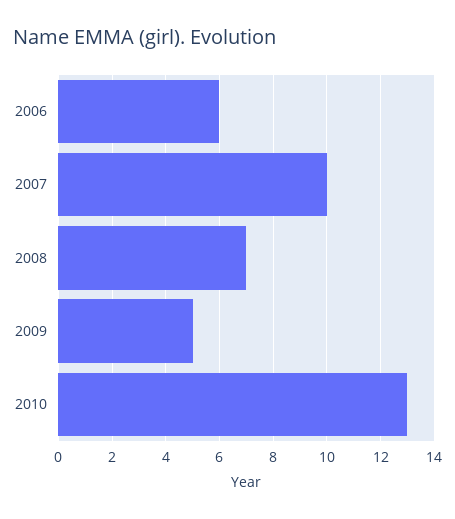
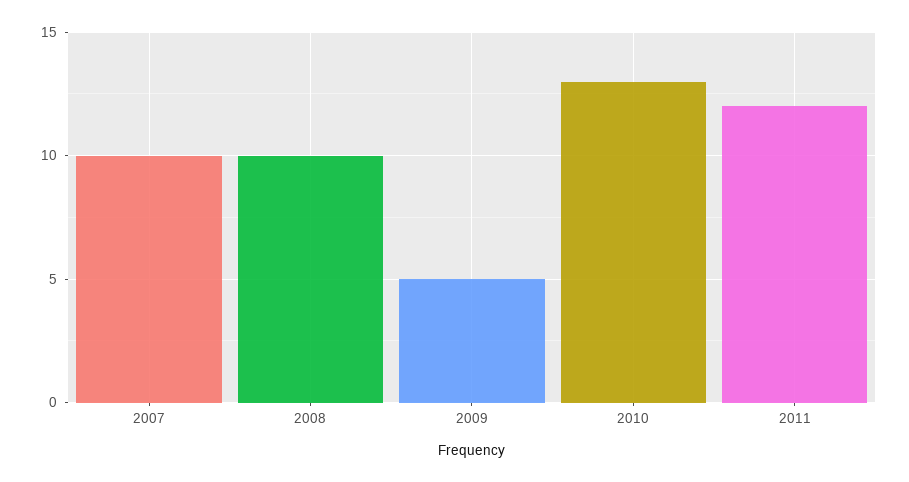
2006: 6 -> none
2008: 7 -> 10
2011: none -> 12

